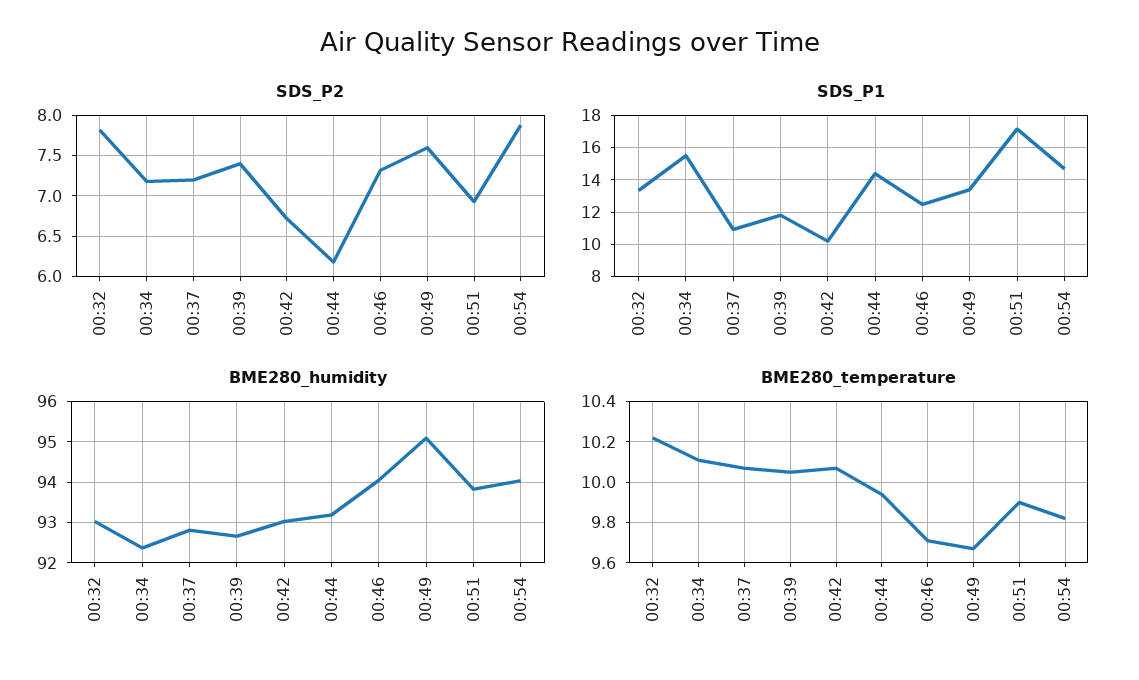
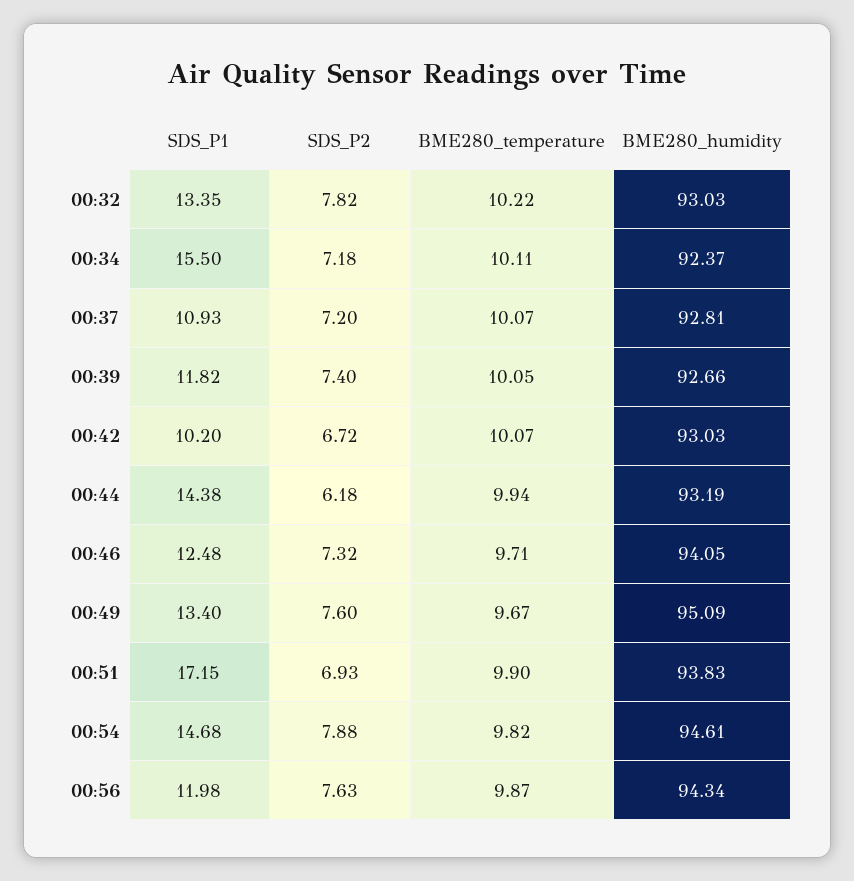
BME280_humidity, 00:54: 94 -> 94.61
SDS_P1, 00:56: none -> 11.98
SDS_P2, 00:56: none -> 7.63
BME280_temperature, 00:56: none -> 9.87
BME280_humidity, 00:56: none -> 94.34

